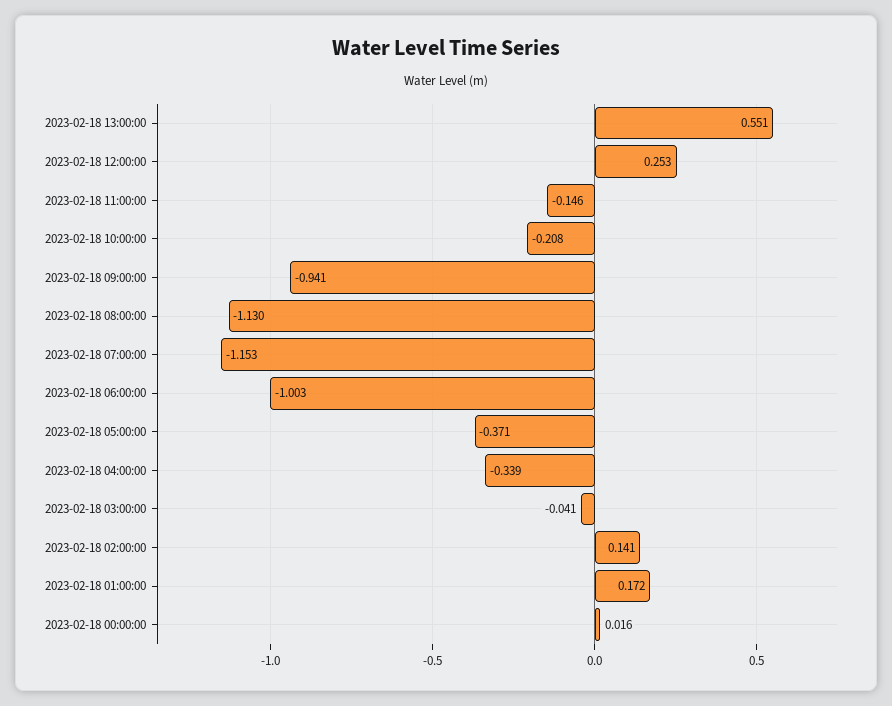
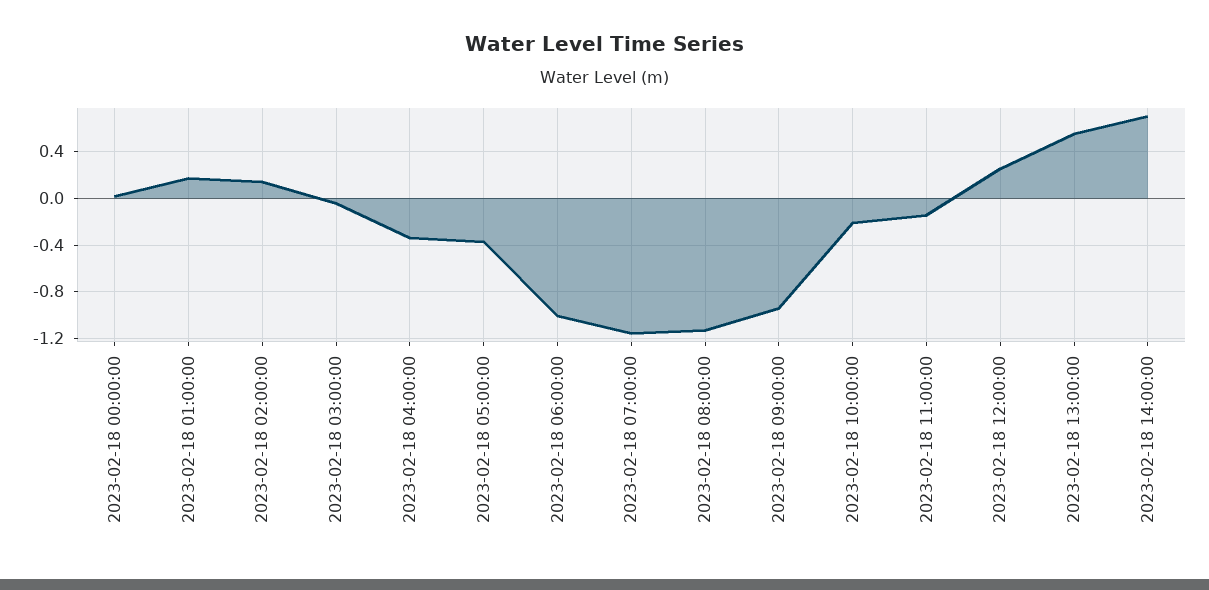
2023-02-18 14:00:00: none -> 0.7

